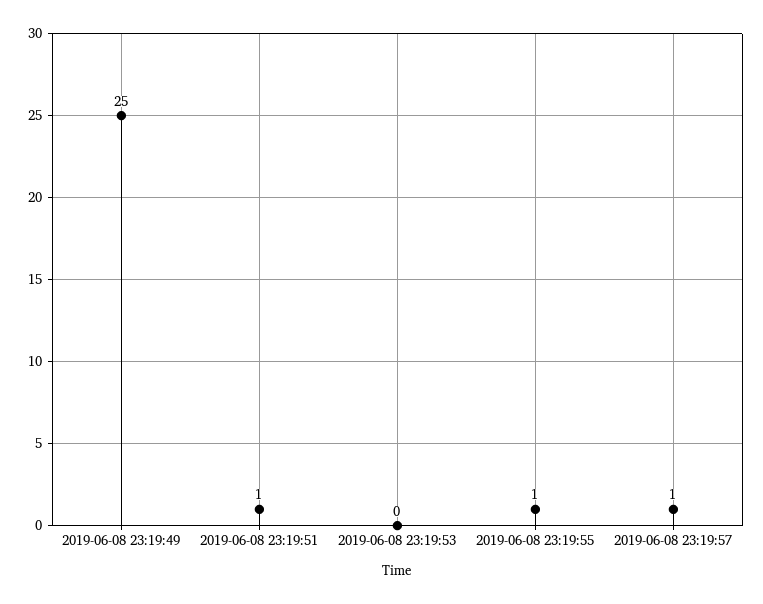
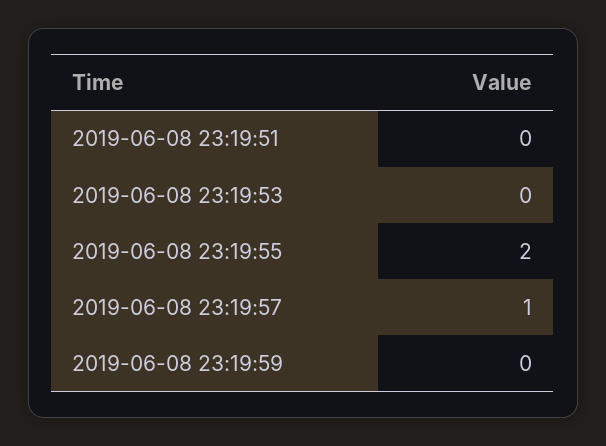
2019-06-08 23:19:49: 25 -> none
2019-06-08 23:19:51: 1 -> 0
2019-06-08 23:19:55: 1 -> 2
2019-06-08 23:19:59: none -> 0

